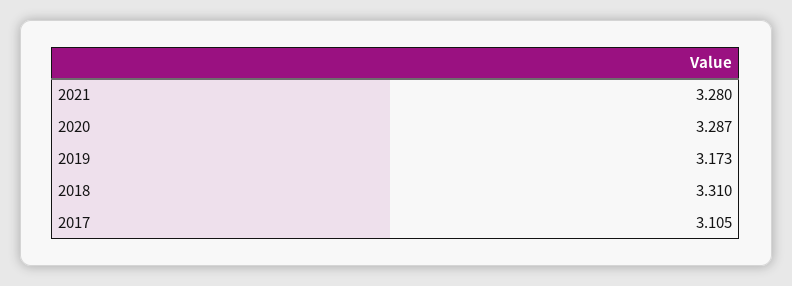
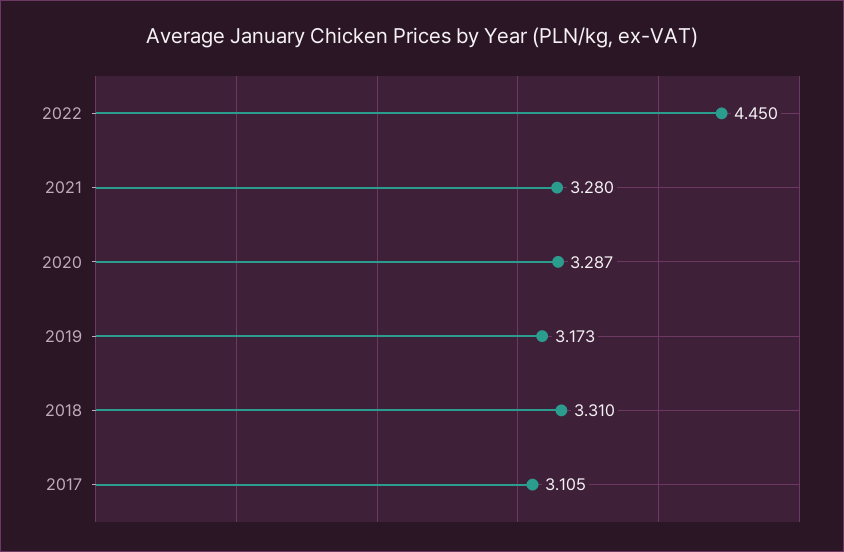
2022: none -> 4.45

